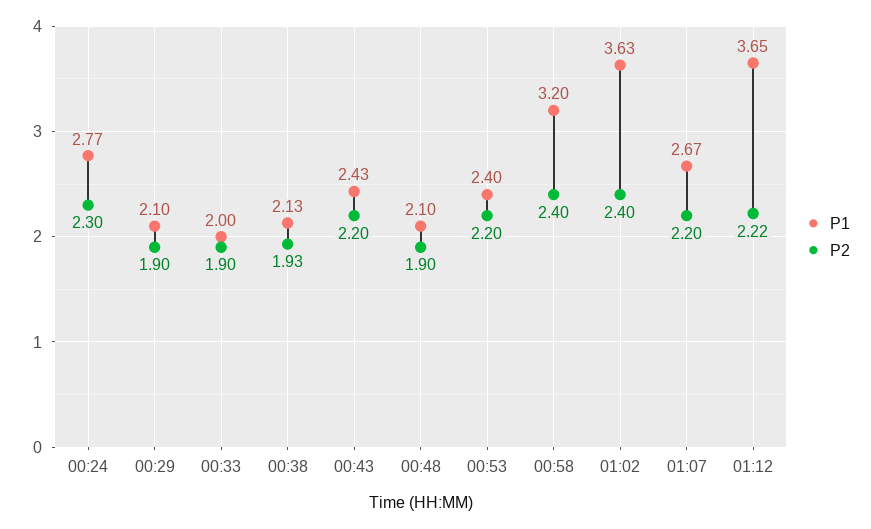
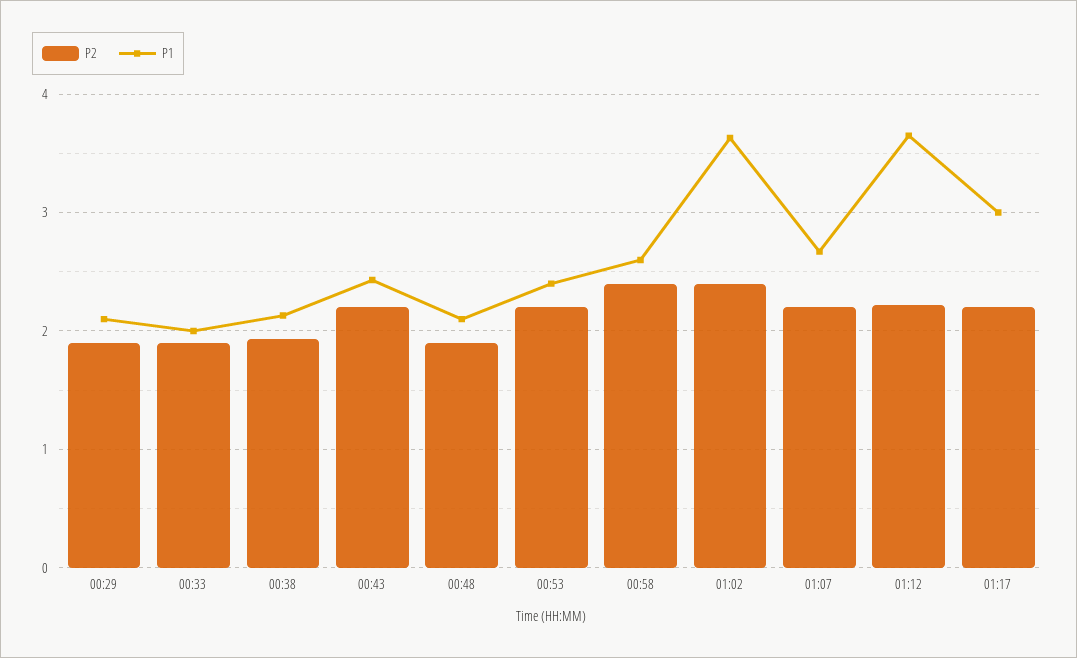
P1, 00:24: 2.77 -> none
P2, 00:24: 2.3 -> none
P1, 00:58: 3.2 -> 2.6
P2, 01:17: none -> 2.2
P1, 01:17: none -> 3

